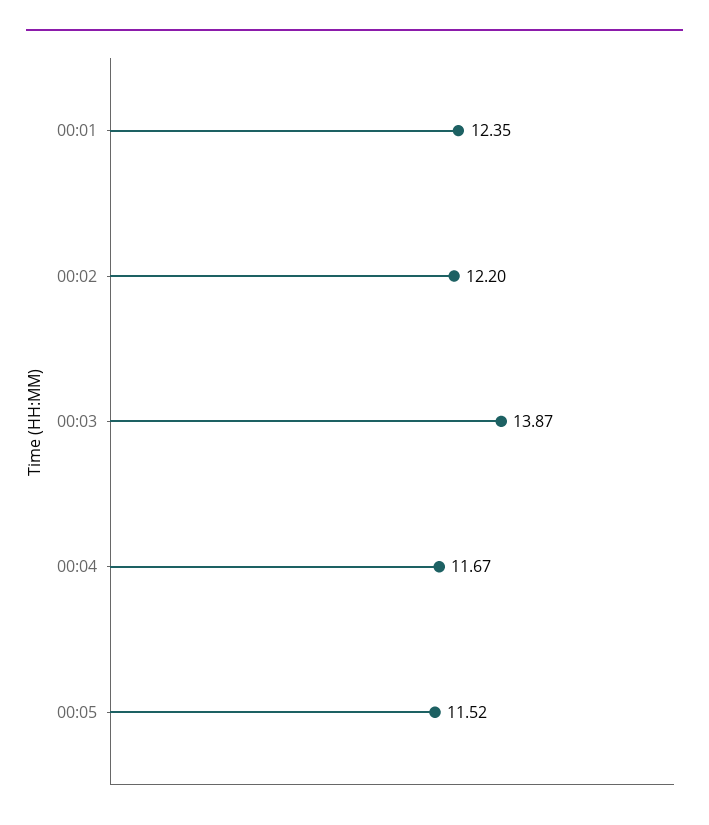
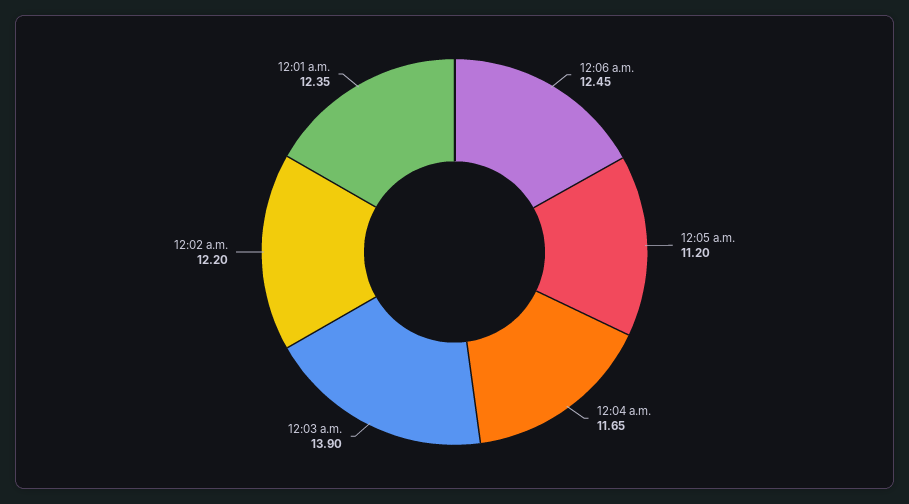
00:03: 13.87 -> 13.9
00:04: 11.67 -> 11.65
00:05: 11.52 -> 11.2
12:06 a.m.: none -> 12.45

